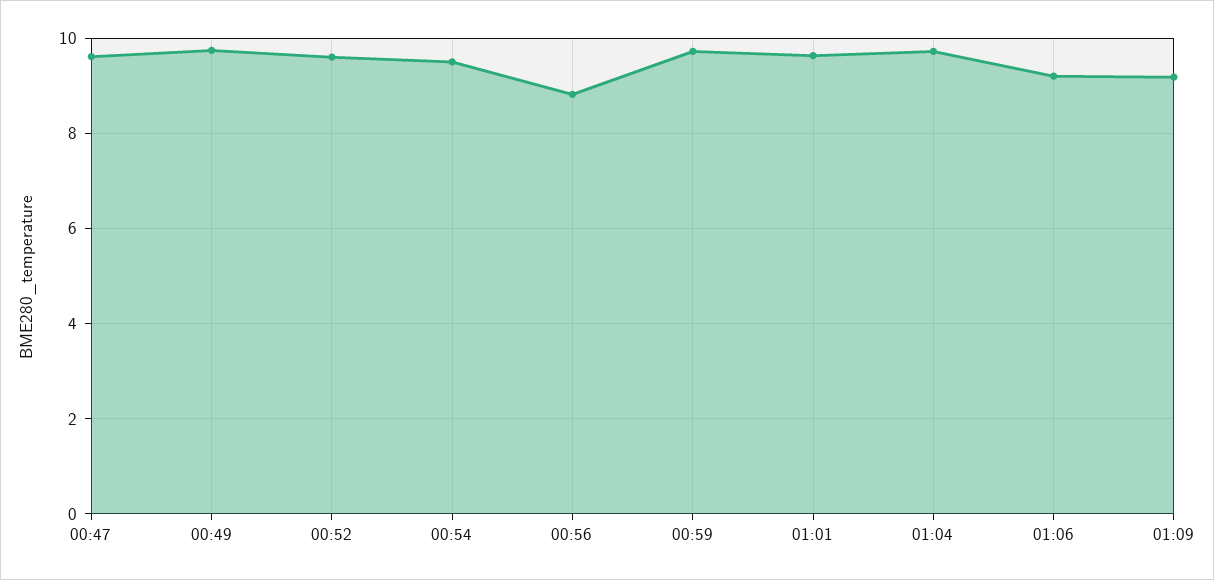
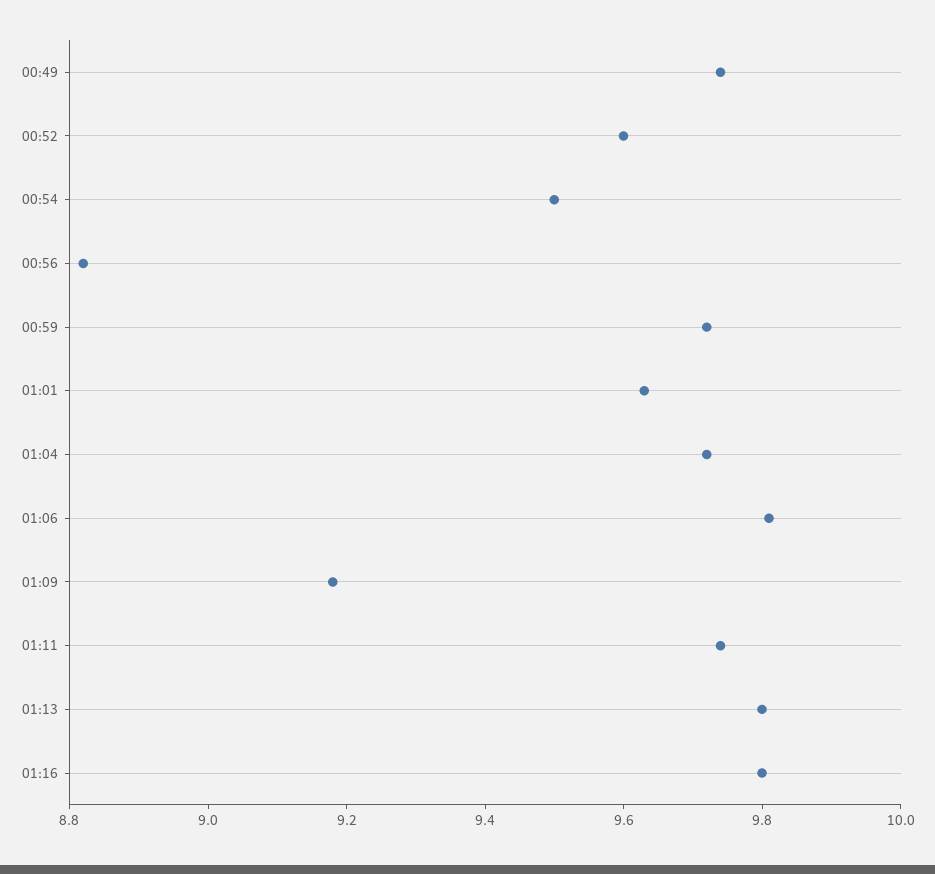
00:47: 9.6 -> none
01:06: 9.2 -> 9.8
01:11: none -> 9.75
01:13: none -> 9.8
01:16: none -> 9.8

